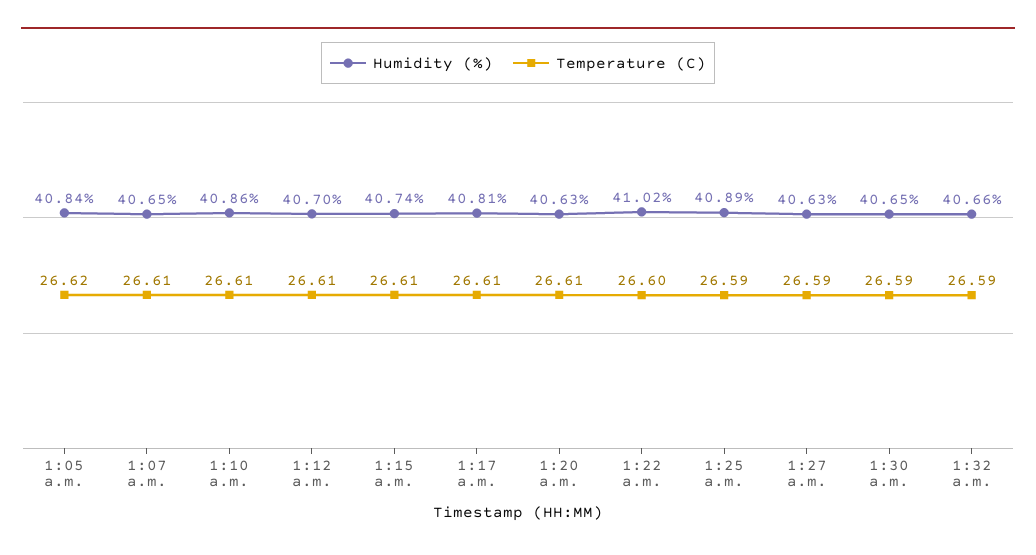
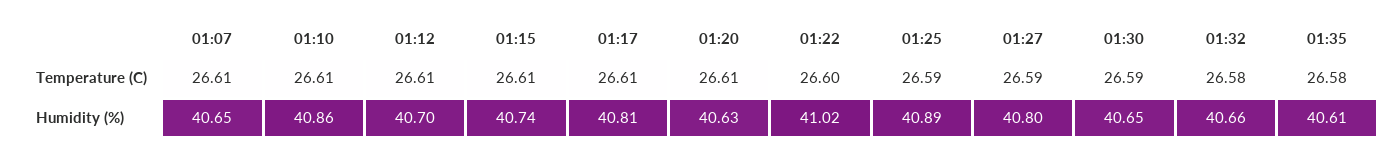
Humidity (%), 1:05 a.m.: 40.84 -> none
Temperature (C), 1:05 a.m.: 26.62 -> none
Humidity (%), 1:27 a.m.: 40.63 -> 40.8
Temperature (C), 1:32 a.m.: 26.59 -> 26.58
Temperature (C), 01:35: none -> 26.58
Humidity (%), 01:35: none -> 40.61

